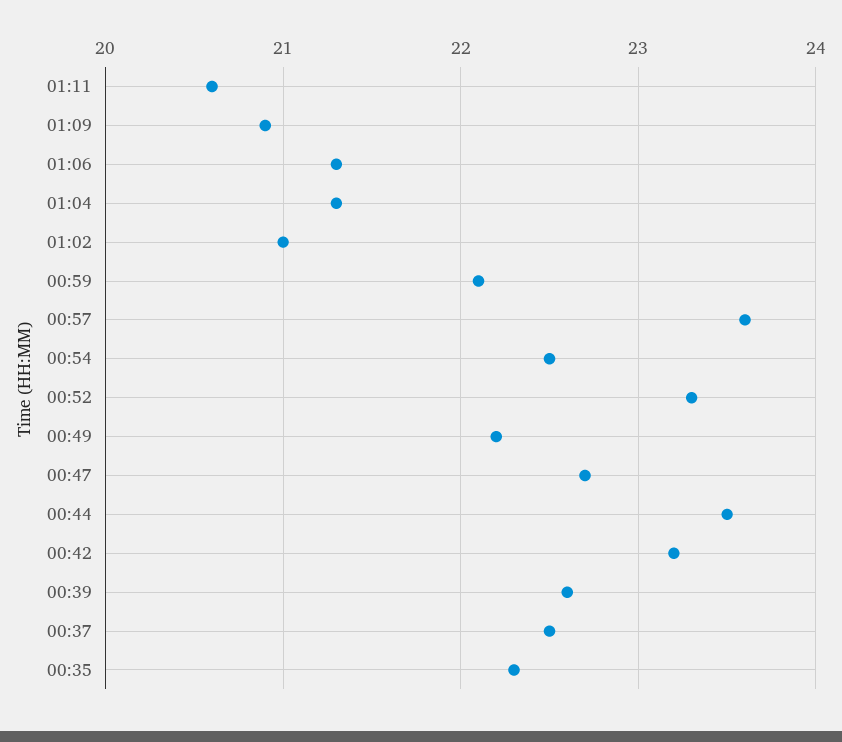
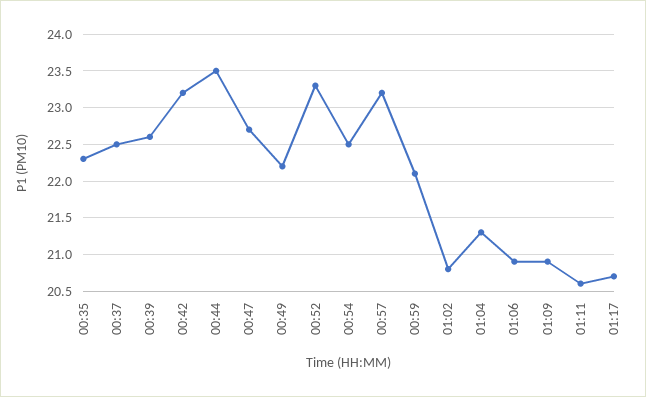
01:06: 21.3 -> 20.9
01:02: 21 -> 20.8
00:57: 23.6 -> 23.2
01:17: none -> 20.7

